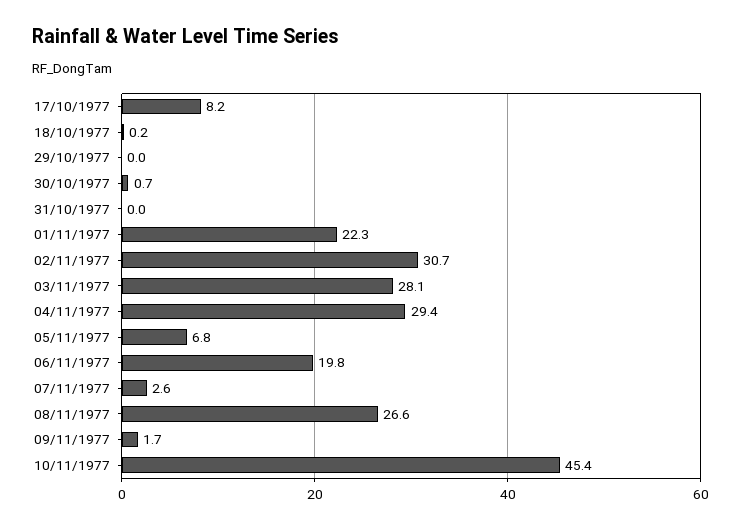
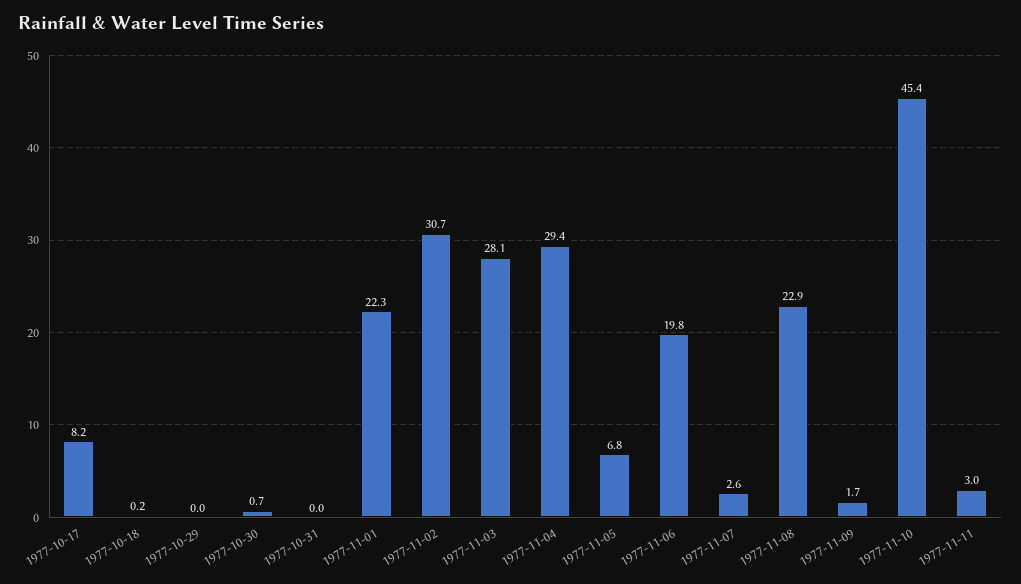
08/11/1977: 26.6 -> 22.9
1977-11-11: none -> 3

